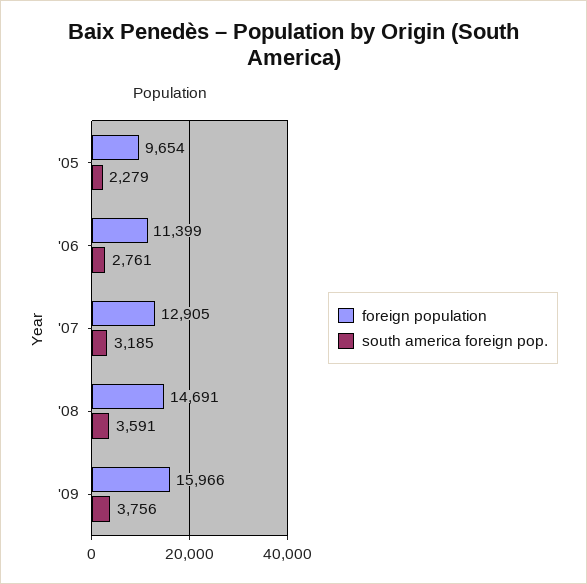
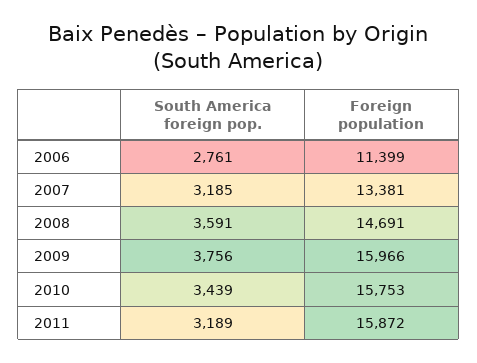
foreign population, '05: 9654 -> none
south america foreign pop., '05: 2279 -> none
foreign population, '07: 12905 -> 13381
south america foreign pop., 2010: none -> 3439
foreign population, 2010: none -> 15753
south america foreign pop., 2011: none -> 3189
foreign population, 2011: none -> 15872

